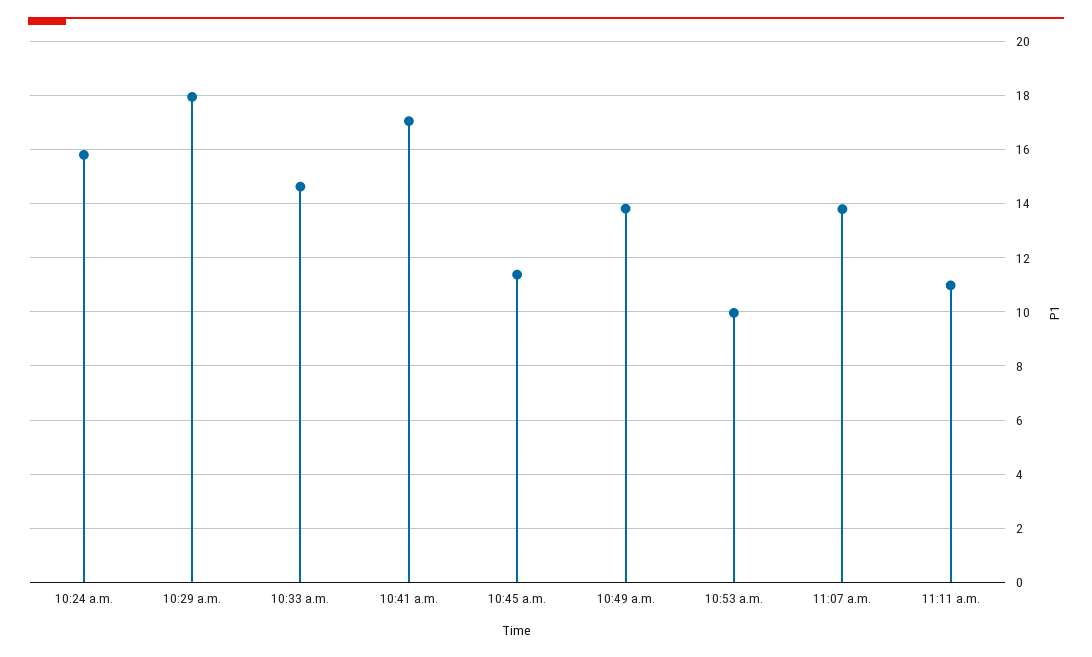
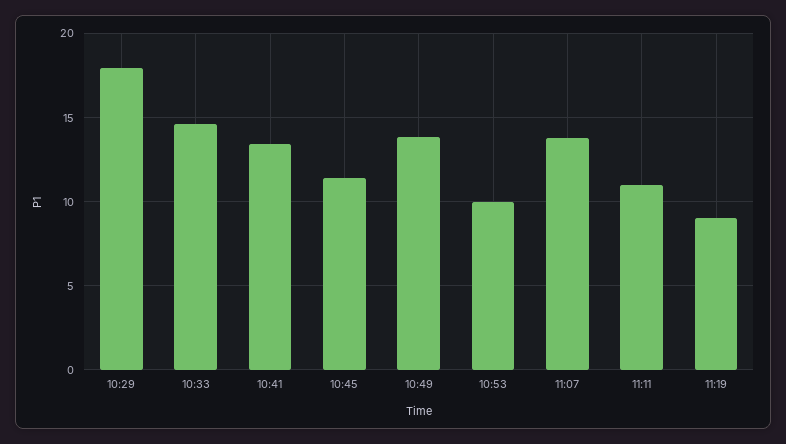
10:24 a.m.: 15.75 -> none
10:41 a.m.: 17 -> 13.5
11:19: none -> 9

